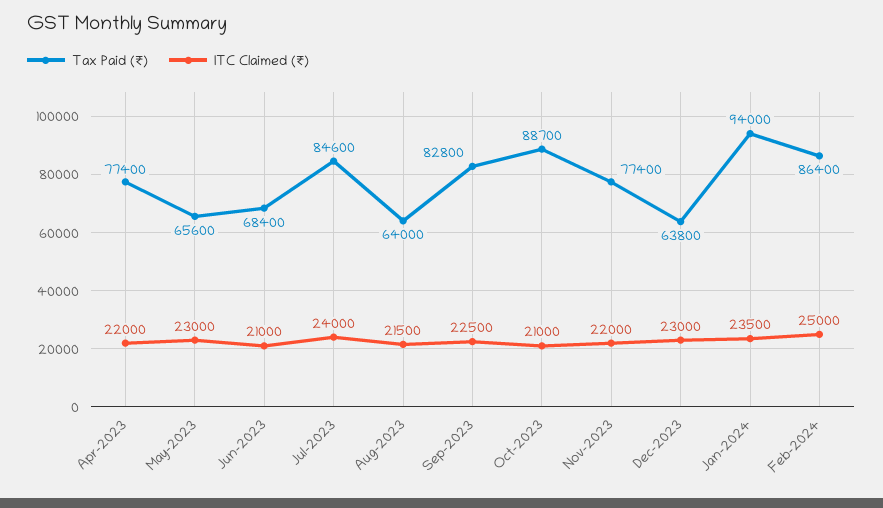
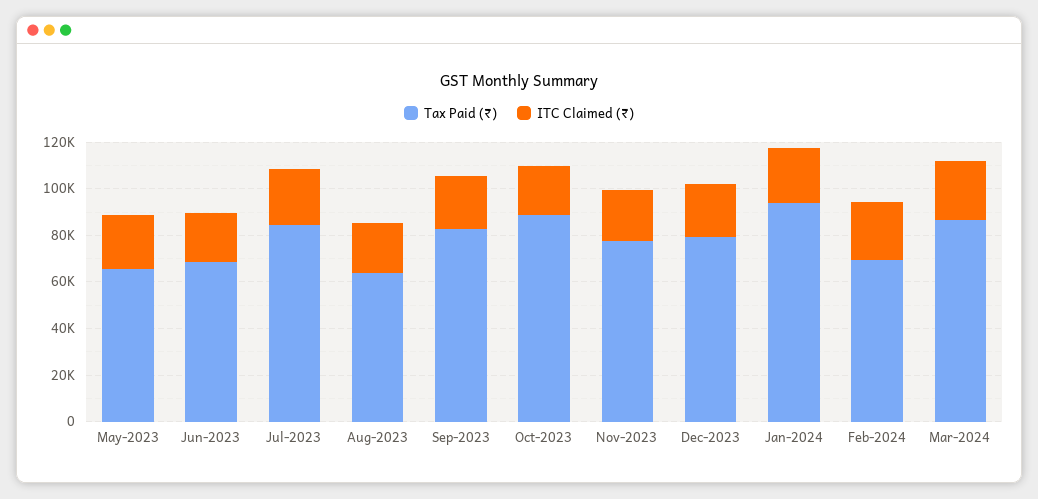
Tax Paid (₹), Apr-2023: 77400 -> none
ITC Claimed (₹), Apr-2023: 22000 -> none
Tax Paid (₹), Dec-2023: 63800 -> 80000
Tax Paid (₹), Feb-2024: 86400 -> 70000
Tax Paid (₹), Mar-2024: none -> 85000
ITC Claimed (₹), Mar-2024: none -> 25000

